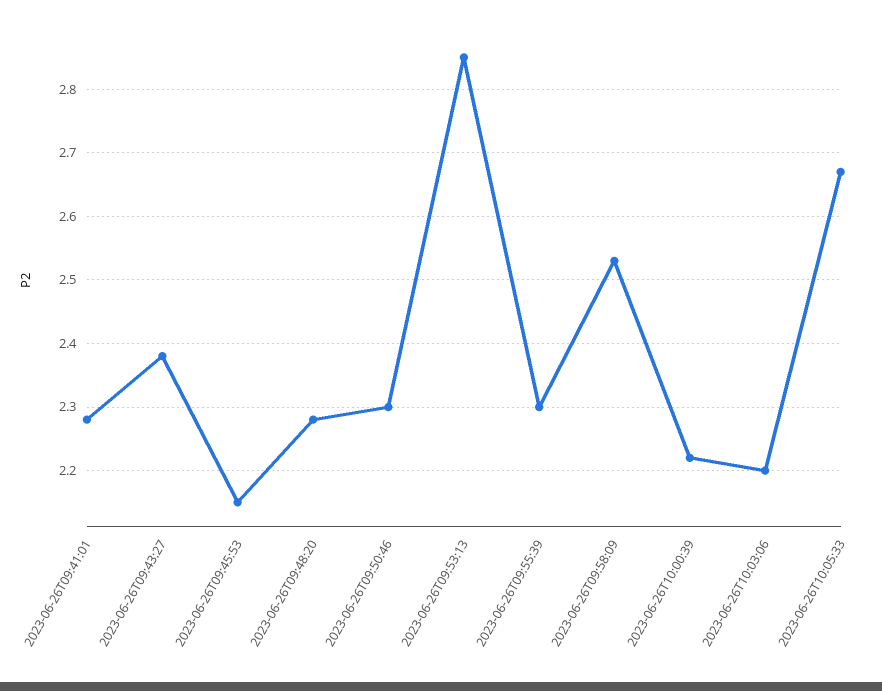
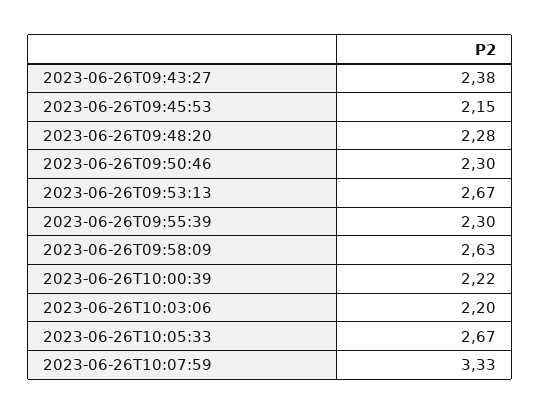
2023-06-26T09:41:01: 2.28 -> none
2023-06-26T09:53:13: 2.85 -> 2.67
2023-06-26T09:58:09: 2.53 -> 2.63
2023-06-26T10:07:59: none -> 3.33

